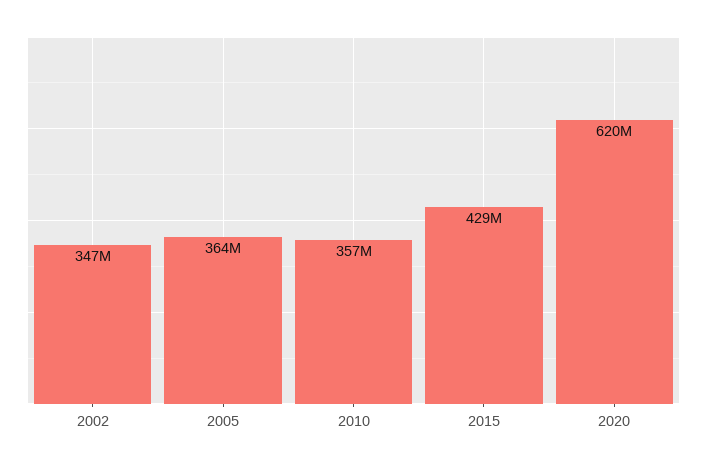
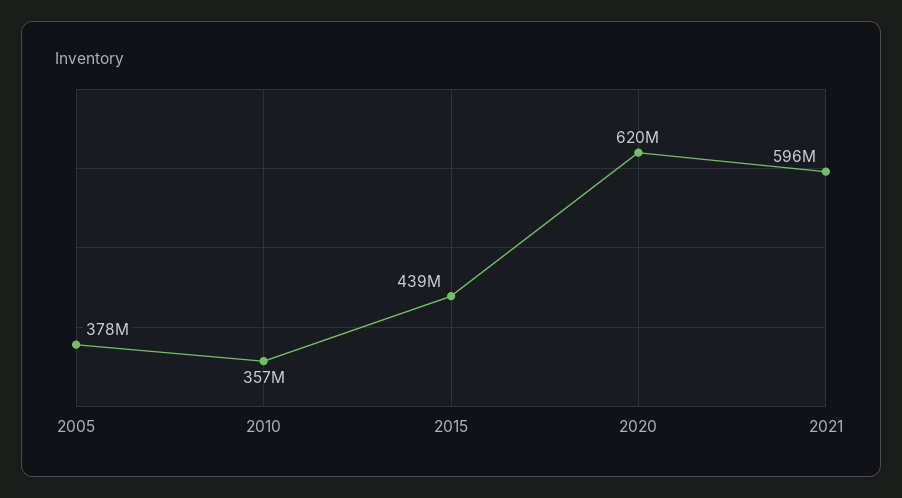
2002: 347000000 -> none
2005: 364000000 -> 378000000
2015: 429000000 -> 439000000
2021: none -> 596000000

